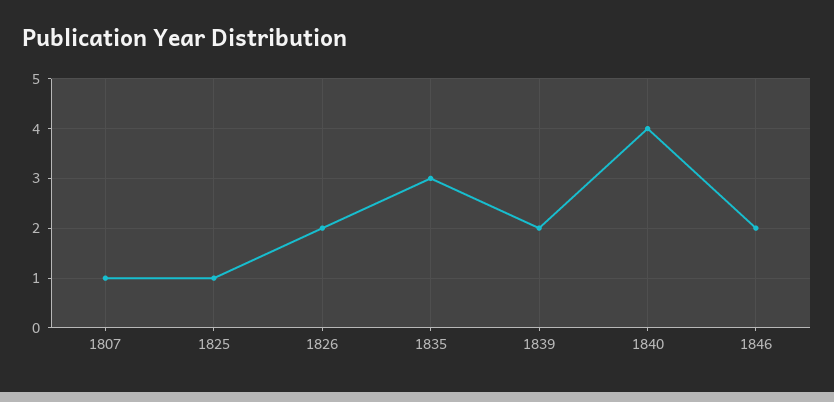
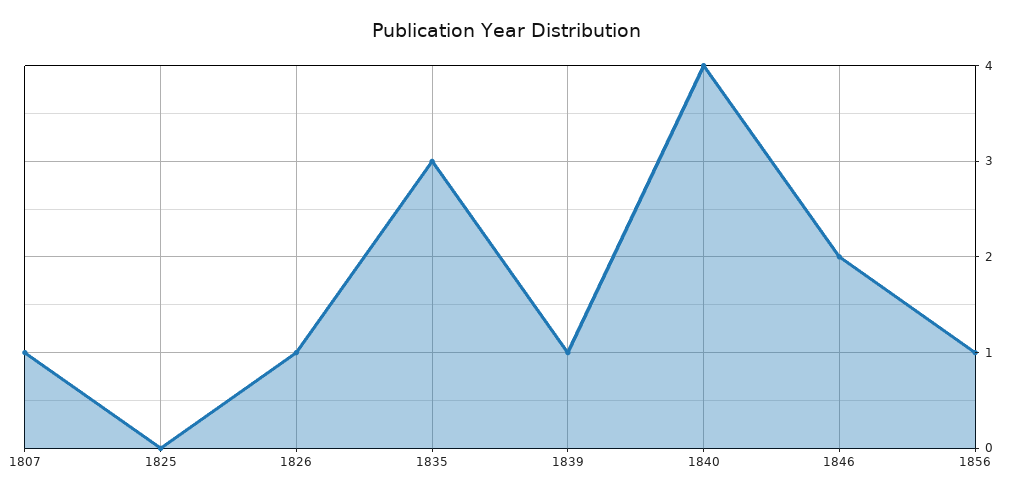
1825: 1 -> 0
1826: 2 -> 1
1839: 2 -> 1
1856: none -> 1

